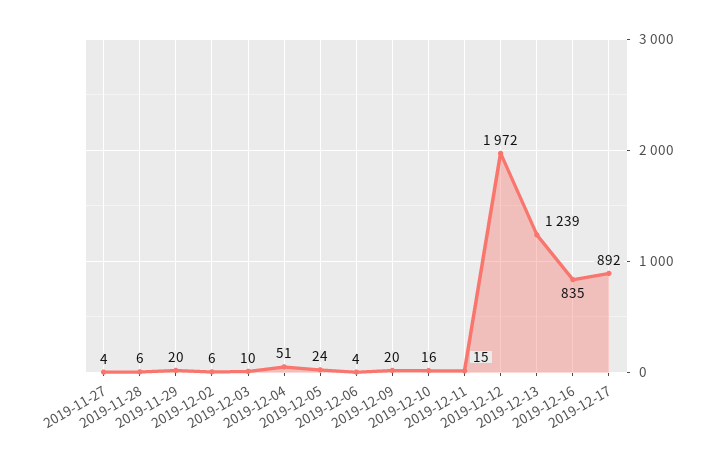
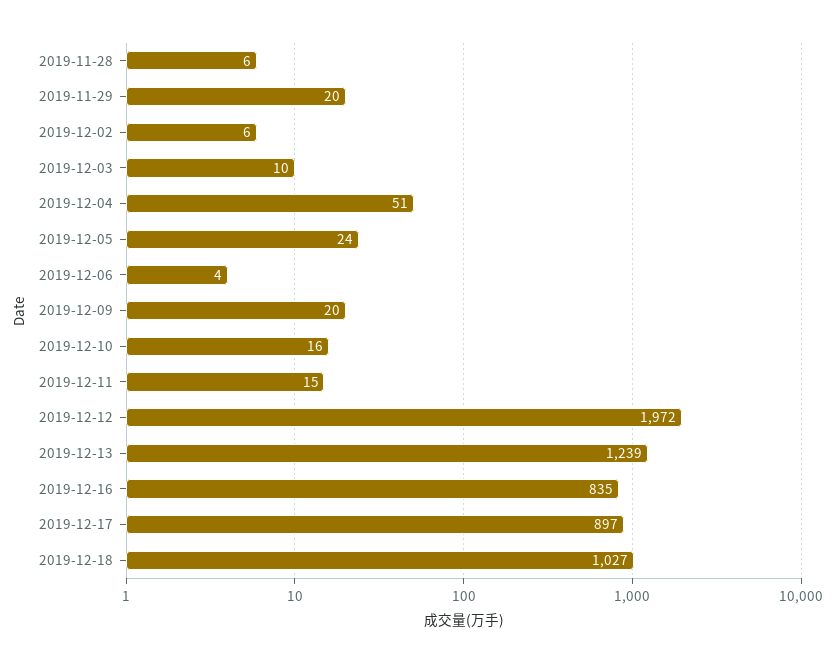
2019-11-27: 4 -> none
2019-12-17: 892 -> 897
2019-12-18: none -> 1027

